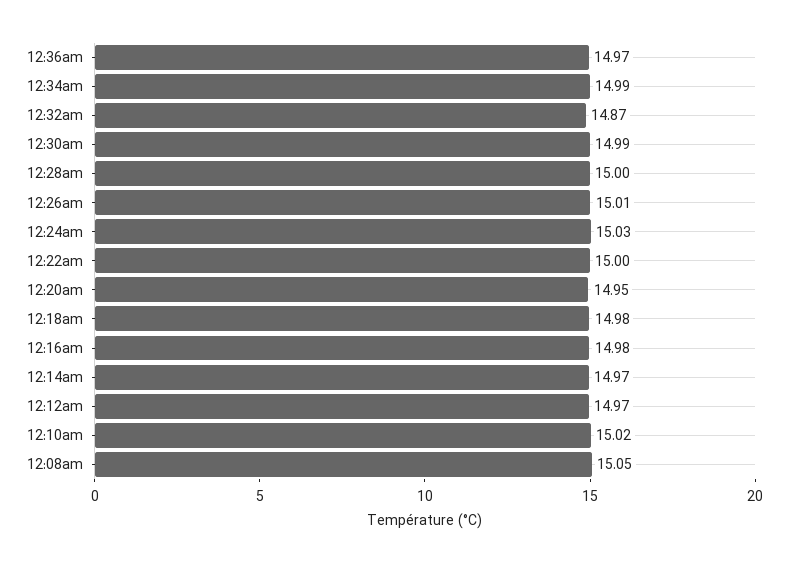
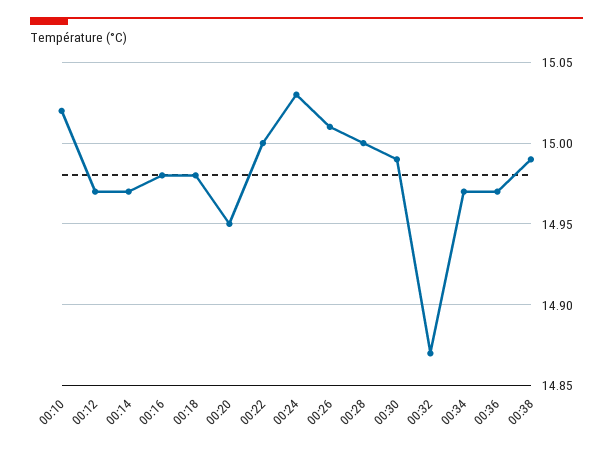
12:34am: 14.99 -> 14.97
12:08am: 15.05 -> none
00:38: none -> 14.99

